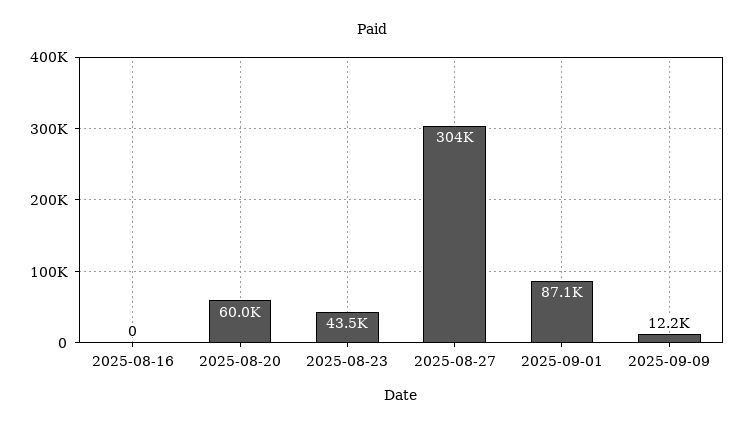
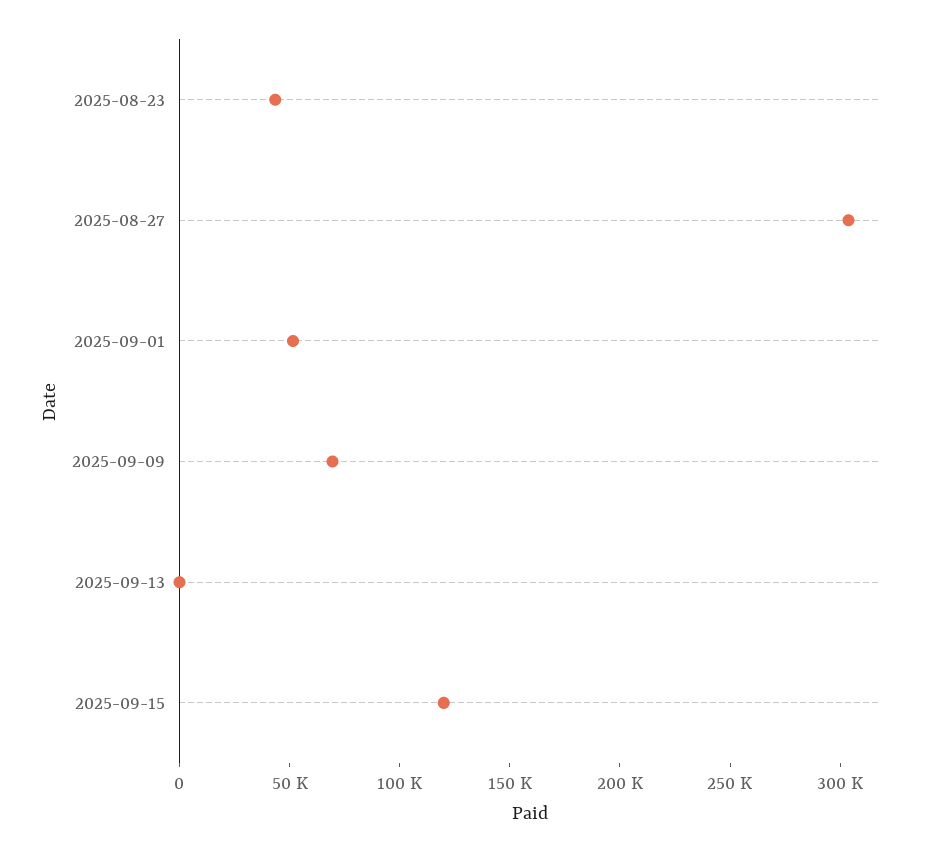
2025-08-16: 0 -> none
2025-08-20: 60000 -> none
2025-09-01: 87100 -> 50000
2025-09-09: 12200 -> 70000
2025-09-13: none -> 0
2025-09-15: none -> 120000

